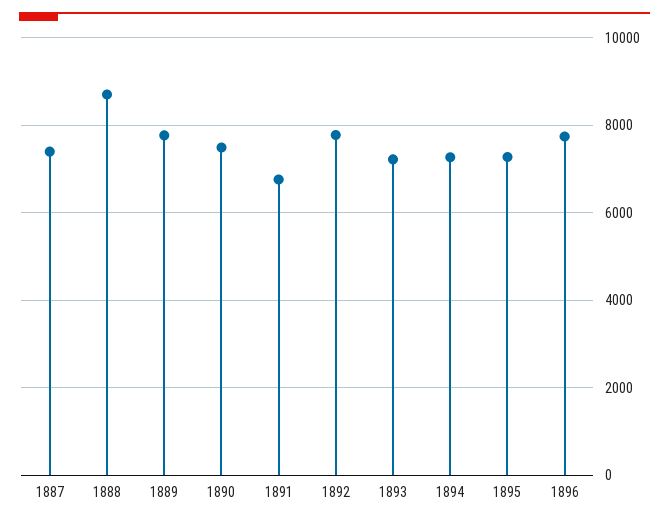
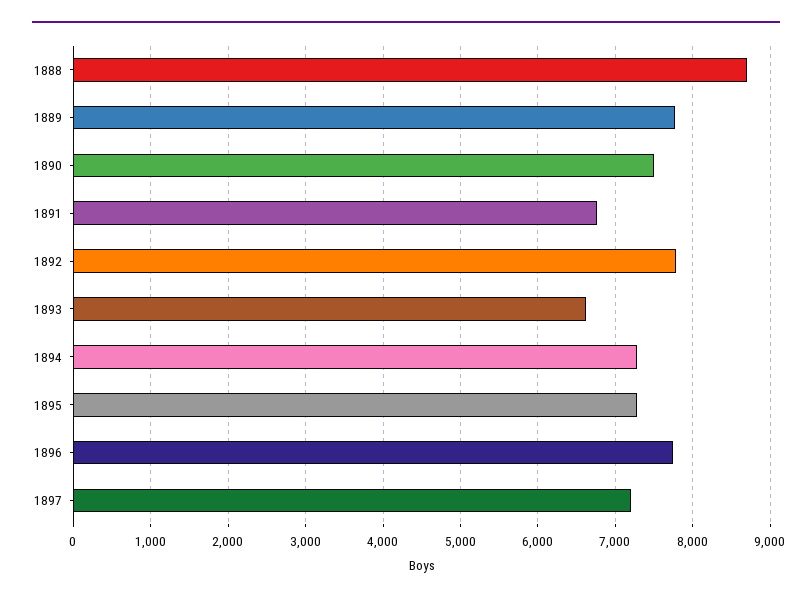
1887: 7400 -> none
1893: 7200 -> 6600
1897: none -> 7200

